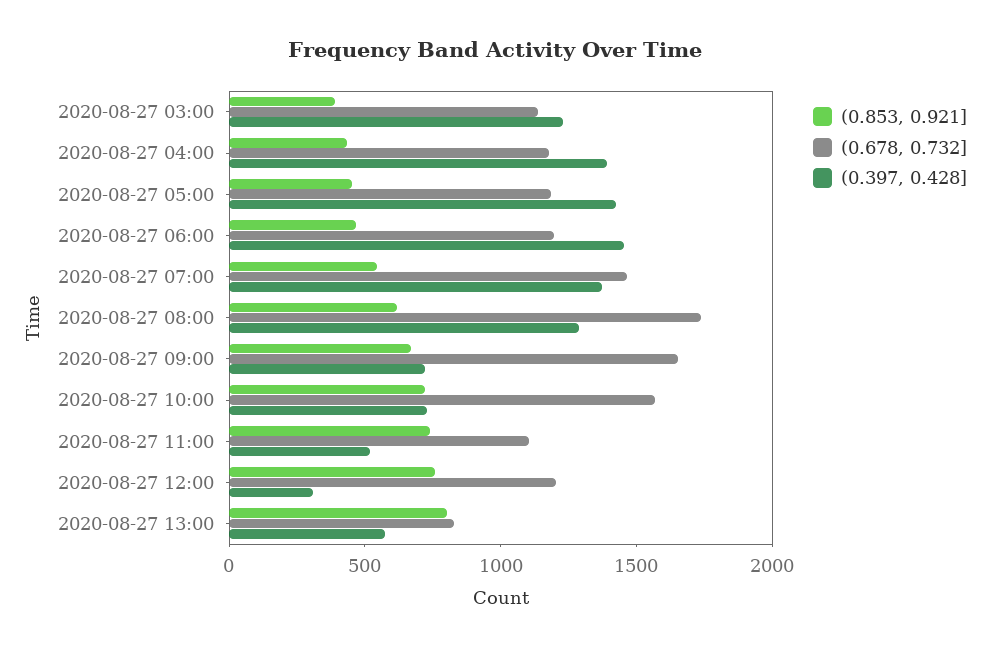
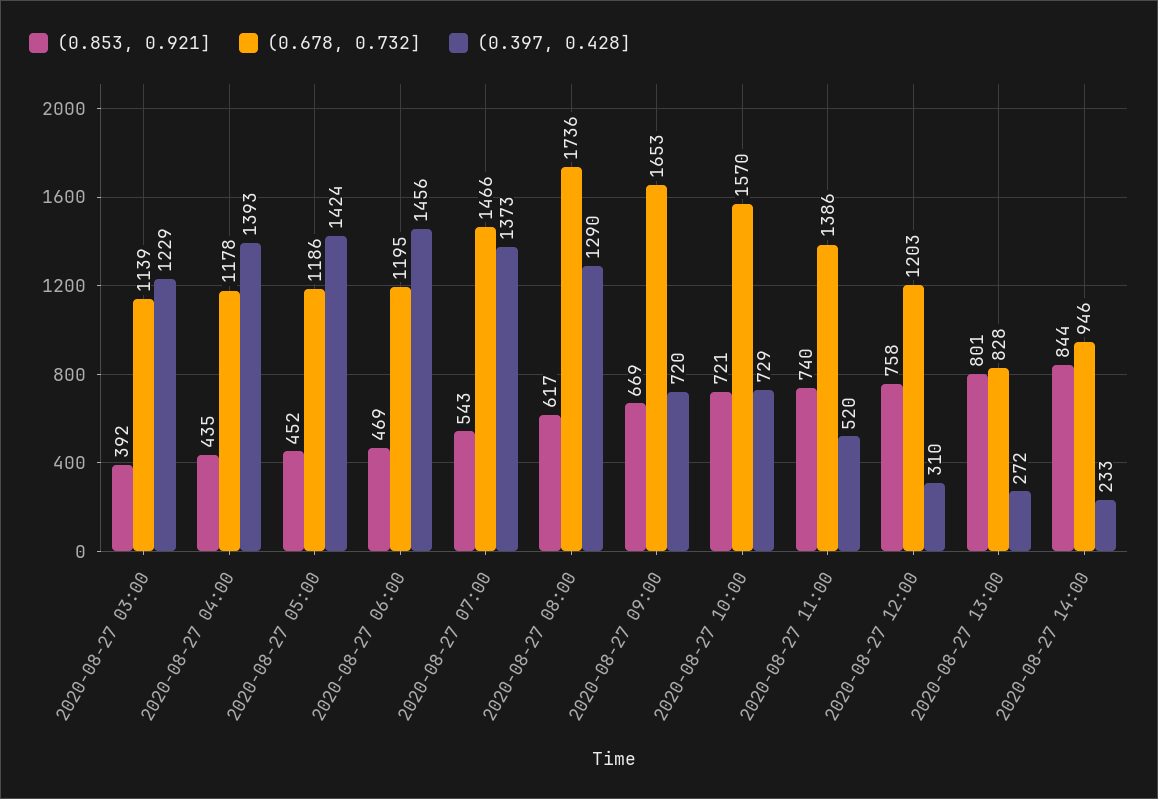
(0.678, 0.732], 2020-08-27 11:00: 1100 -> 1386
(0.397, 0.428], 2020-08-27 13:00: 600 -> 272
(0.853, 0.921], 2020-08-27 14:00: none -> 844
(0.678, 0.732], 2020-08-27 14:00: none -> 946
(0.397, 0.428], 2020-08-27 14:00: none -> 233

